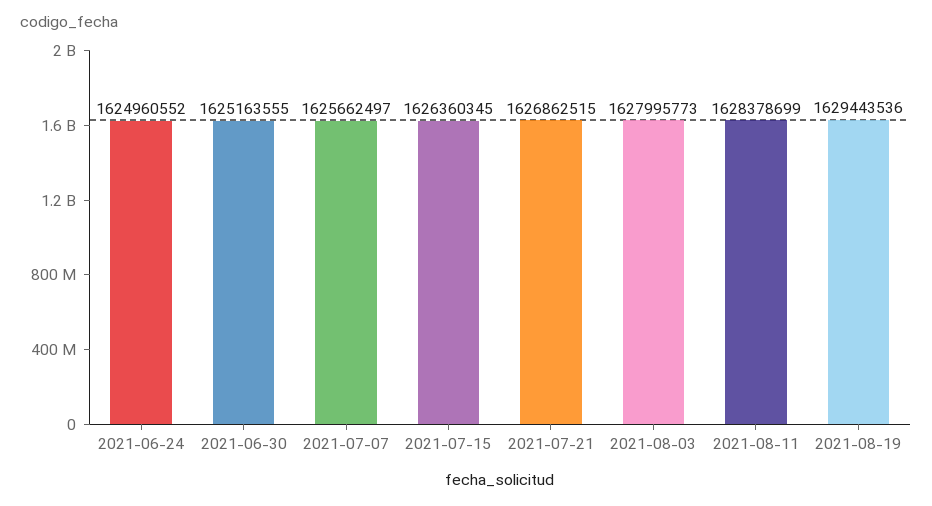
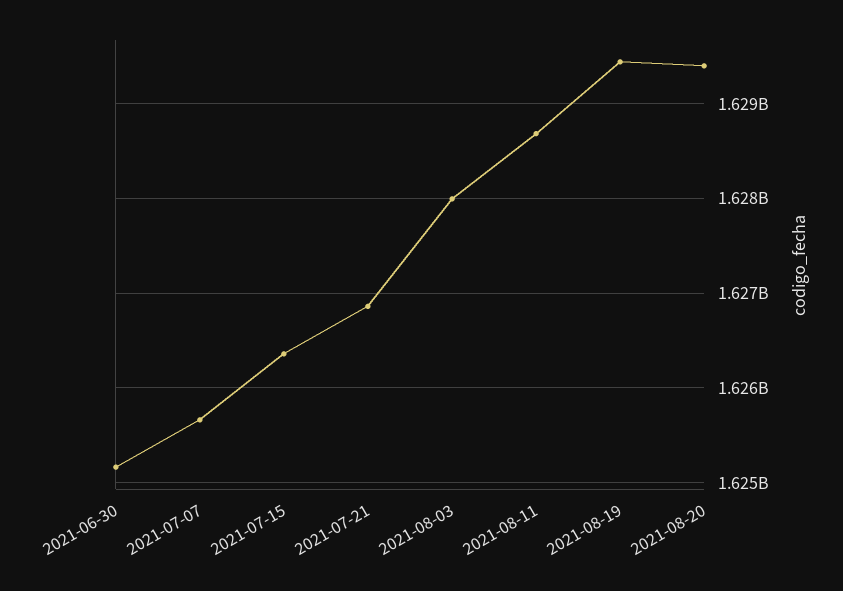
2021-06-24: 1624960552 -> none
2021-08-11: 1628378699 -> 1628700000
2021-08-20: none -> 1629400000

